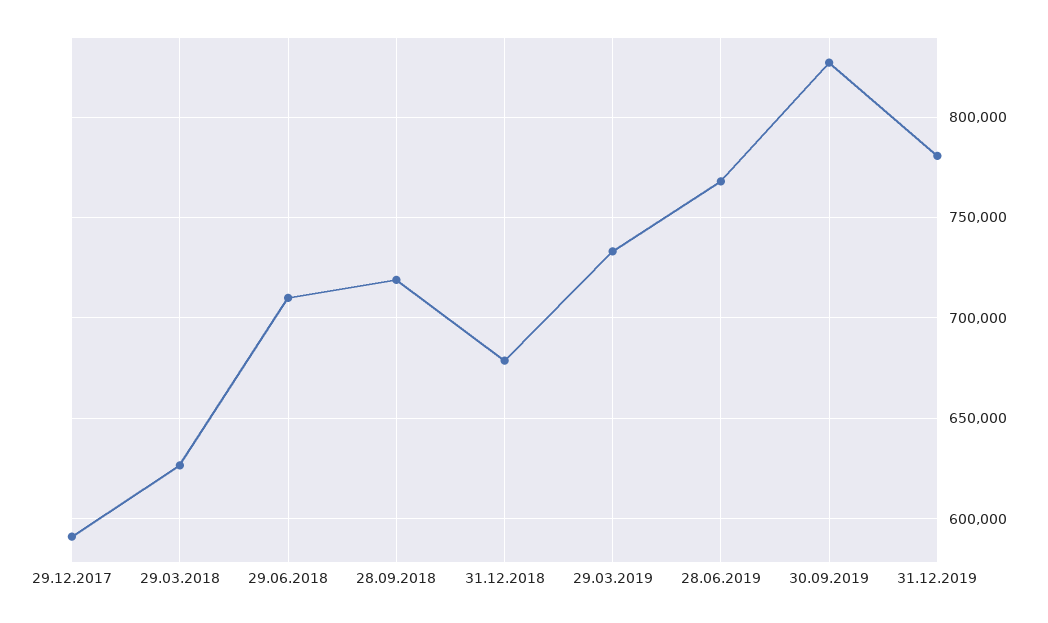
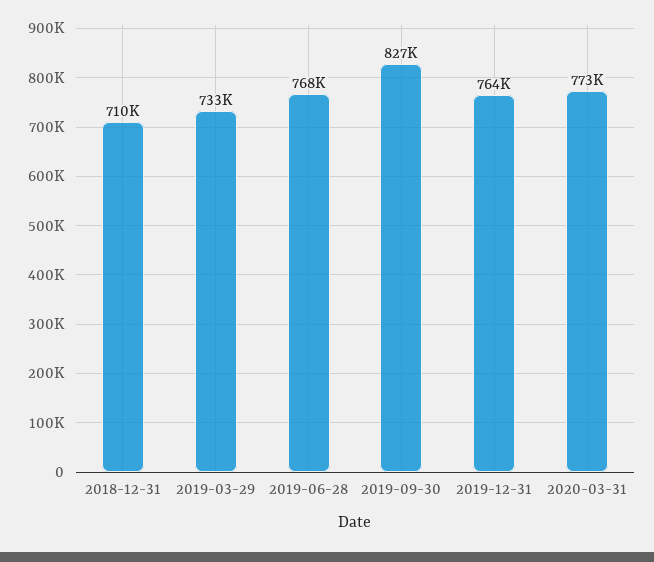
29.12.2017: 590000 -> none
29.03.2018: 625000 -> none
29.06.2018: 710000 -> none
28.09.2018: 720000 -> none
31.12.2018: 680000 -> 710000
31.12.2019: 780000 -> 764000
2020-03-31: none -> 773000

